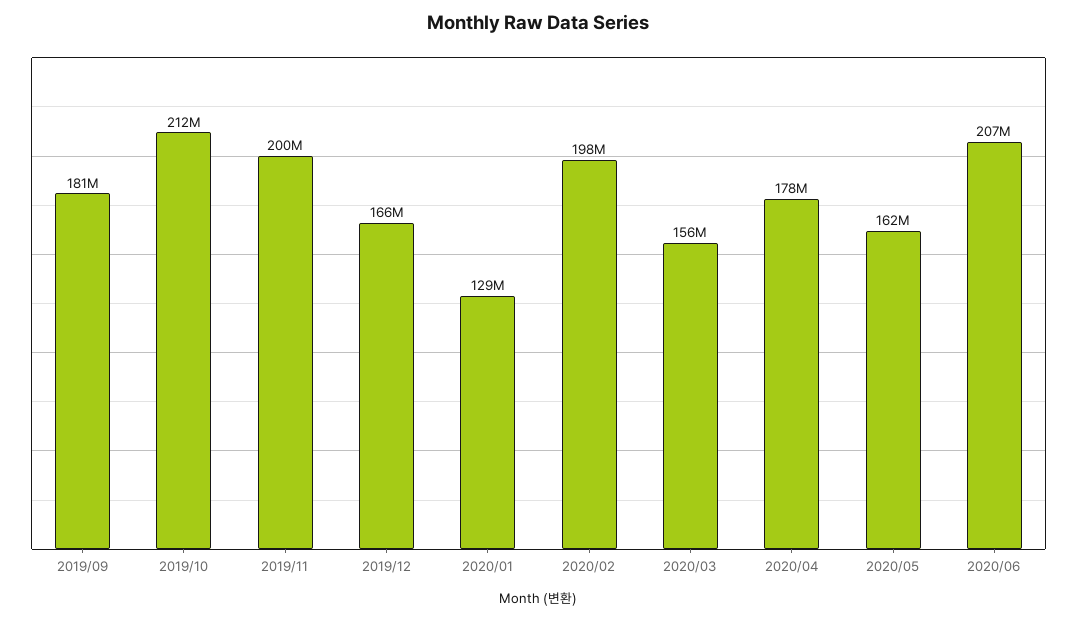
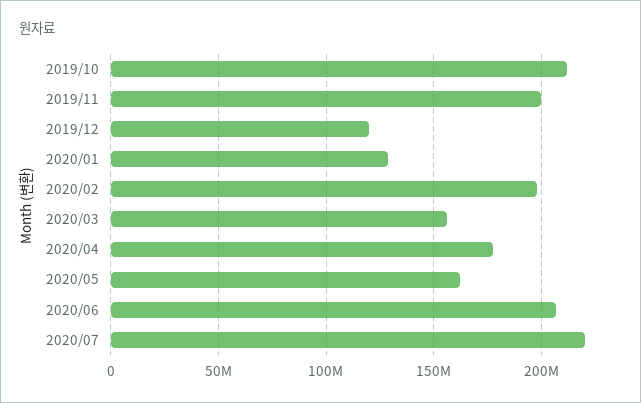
2019/09: 181000000 -> none
2019/12: 166000000 -> 120000000
2020/07: none -> 220000000

